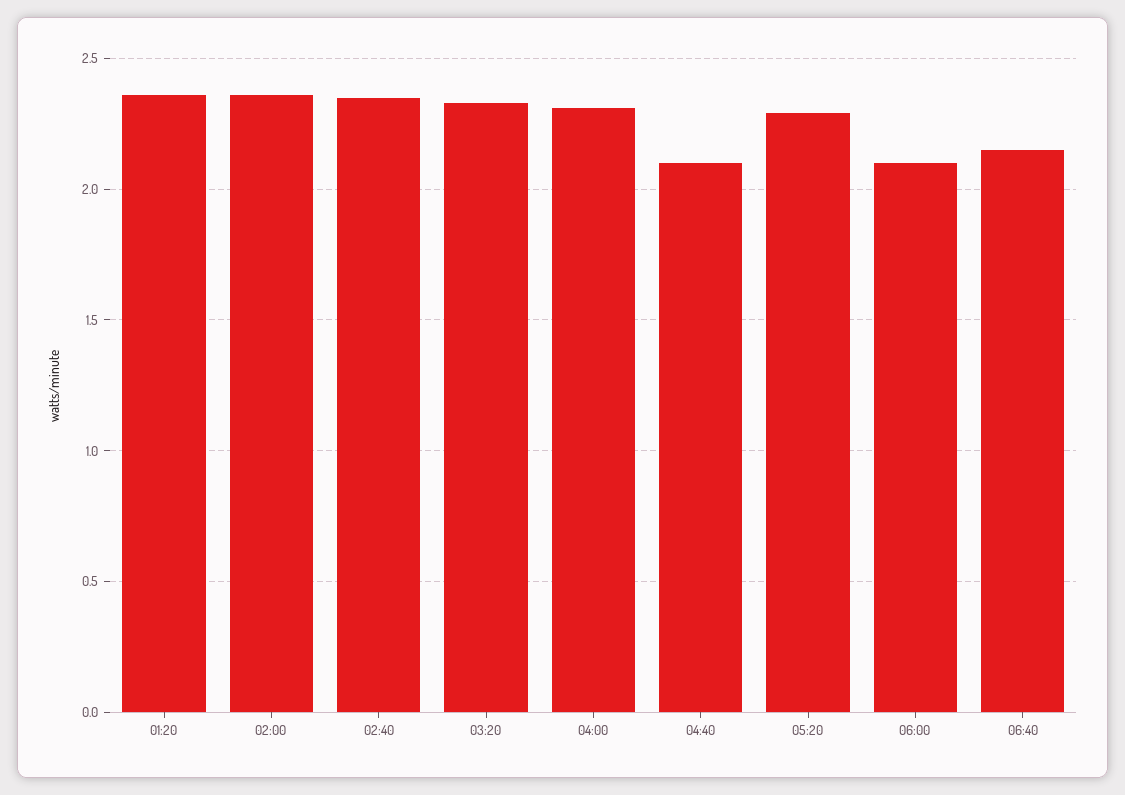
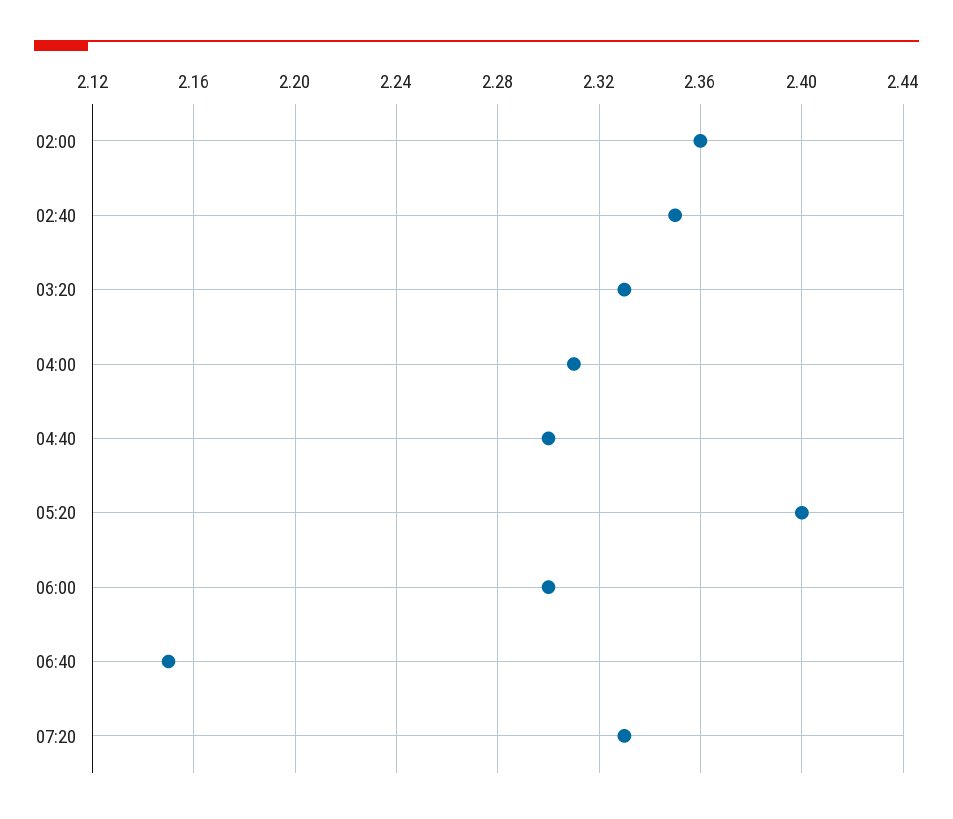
01:20: 2.35 -> none
04:40: 2.1 -> 2.3
05:20: 2.3 -> 2.4
06:00: 2.1 -> 2.3
07:20: none -> 2.33

